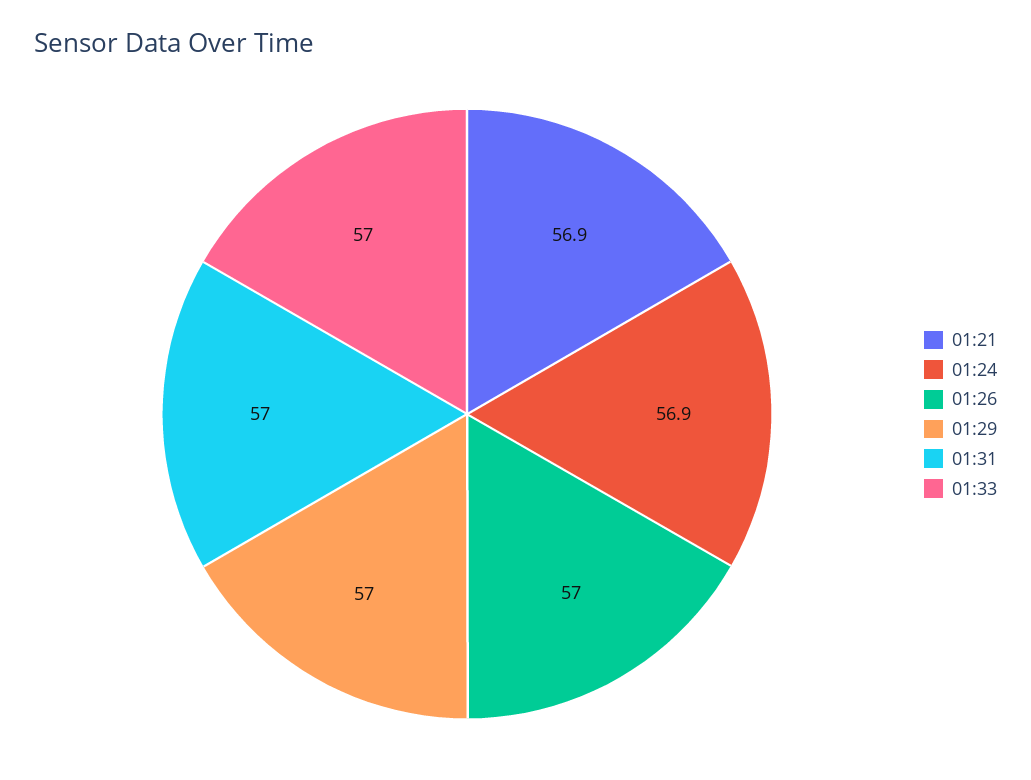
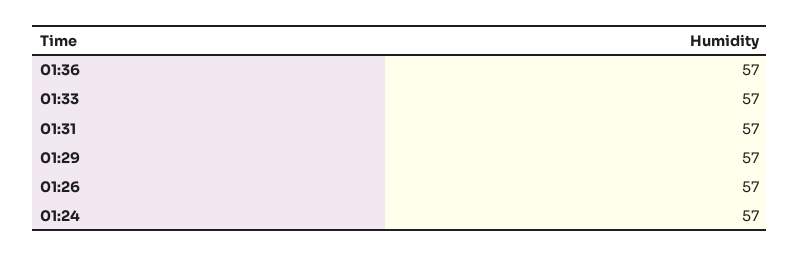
01:21: 56.9 -> none
01:24: 56.9 -> 57
01:36: none -> 57

